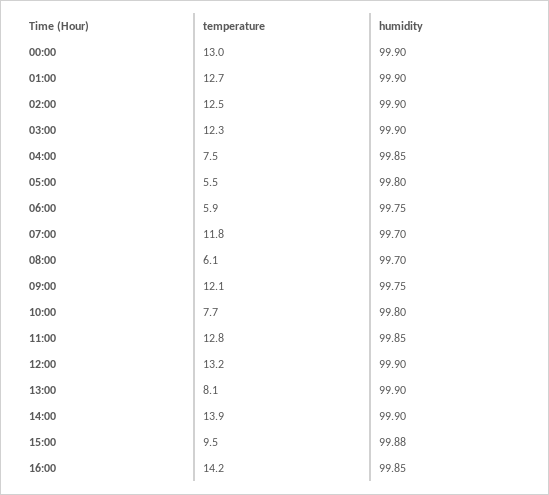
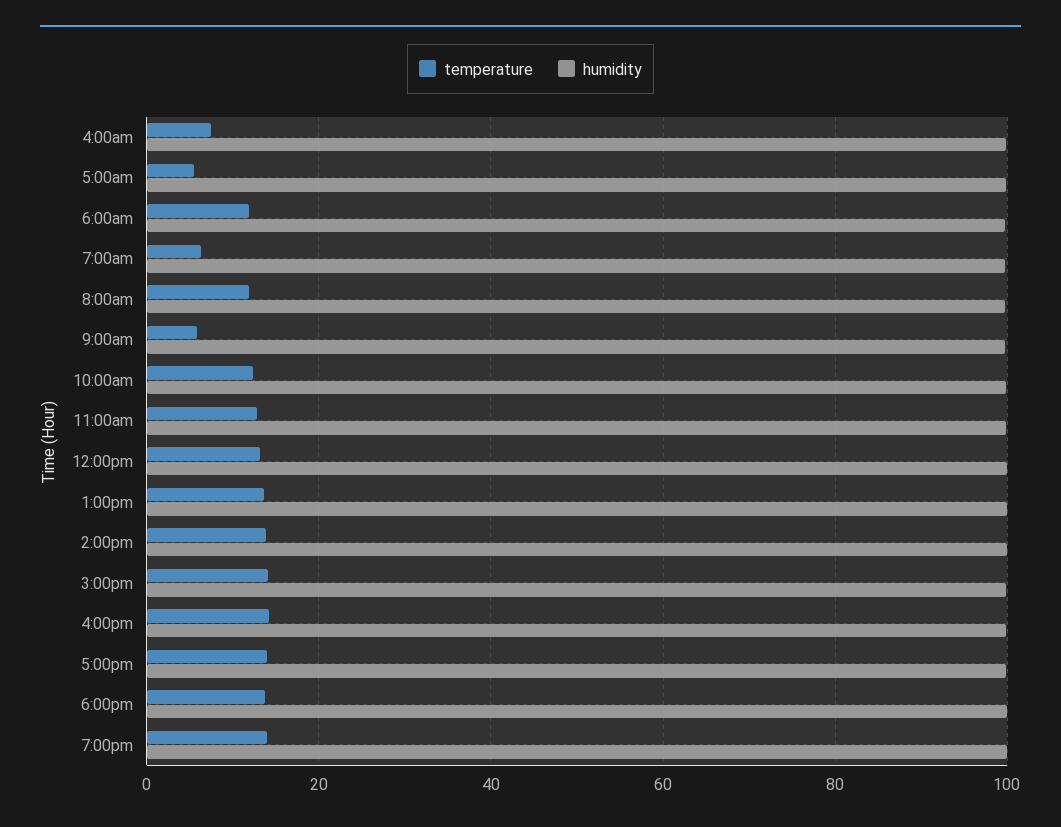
temperature, 00:00: 13 -> none
humidity, 00:00: 99.9 -> none
temperature, 01:00: 12.7 -> none
humidity, 01:00: 99.9 -> none
temperature, 02:00: 12.5 -> none
humidity, 02:00: 99.9 -> none
temperature, 03:00: 12.3 -> none
humidity, 03:00: 99.9 -> none
temperature, 06:00: 5.9 -> 12
temperature, 07:00: 11.8 -> 6
temperature, 08:00: 6.1 -> 12
temperature, 09:00: 12.1 -> 6
temperature, 10:00: 7.7 -> 12
temperature, 13:00: 8.1 -> 14
temperature, 15:00: 9.5 -> 14
temperature, 5:00pm: none -> 14
humidity, 5:00pm: none -> 100
temperature, 6:00pm: none -> 14
humidity, 6:00pm: none -> 100
temperature, 7:00pm: none -> 14
humidity, 7:00pm: none -> 100

